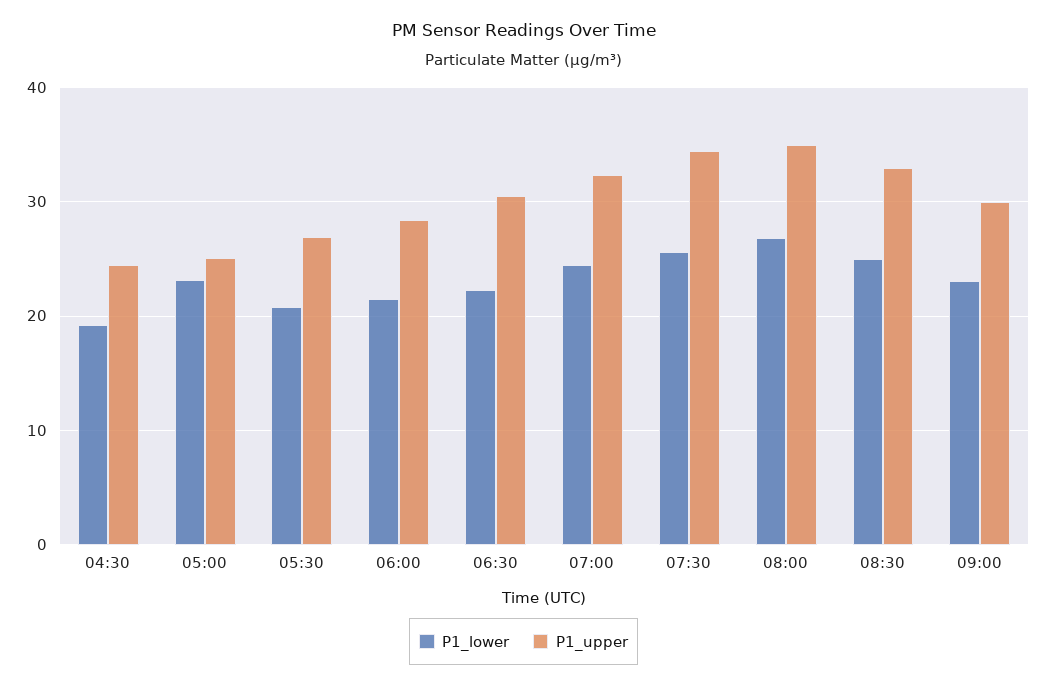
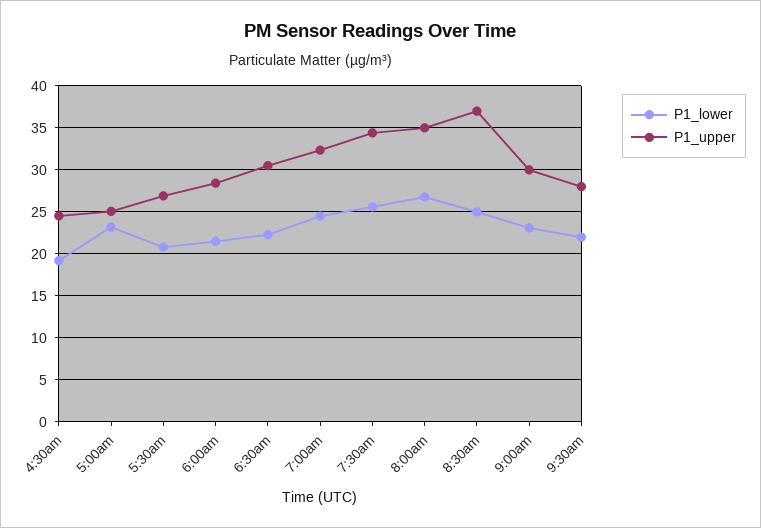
P1_upper, 08:30: 33 -> 37
P1_lower, 9:30am: none -> 22
P1_upper, 9:30am: none -> 28

